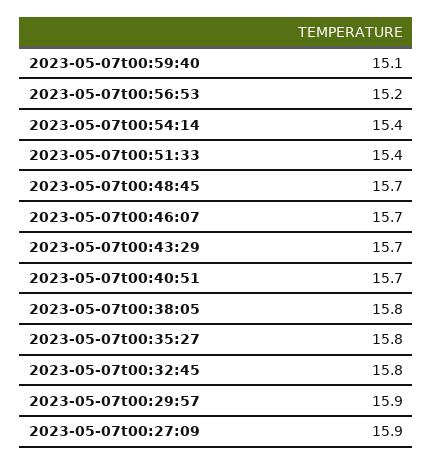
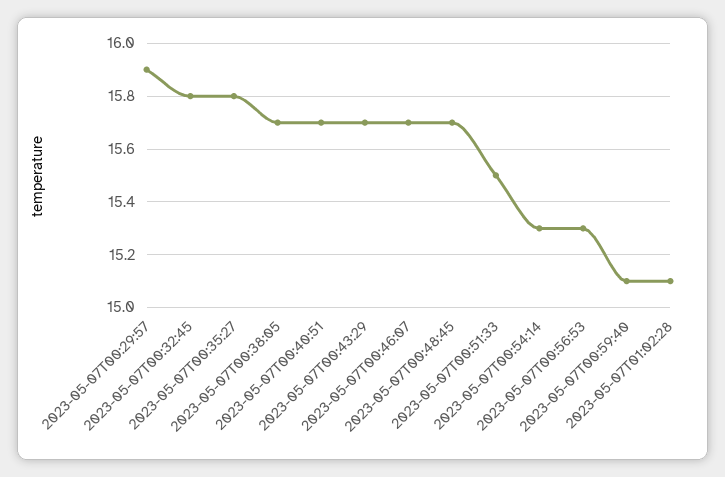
2023-05-07t00:56:53: 15.2 -> 15.3
2023-05-07t00:54:14: 15.4 -> 15.3
2023-05-07t00:51:33: 15.4 -> 15.5
2023-05-07t00:38:05: 15.8 -> 15.7
2023-05-07t00:27:09: 15.9 -> none
2023-05-07T01:02:28: none -> 15.1

